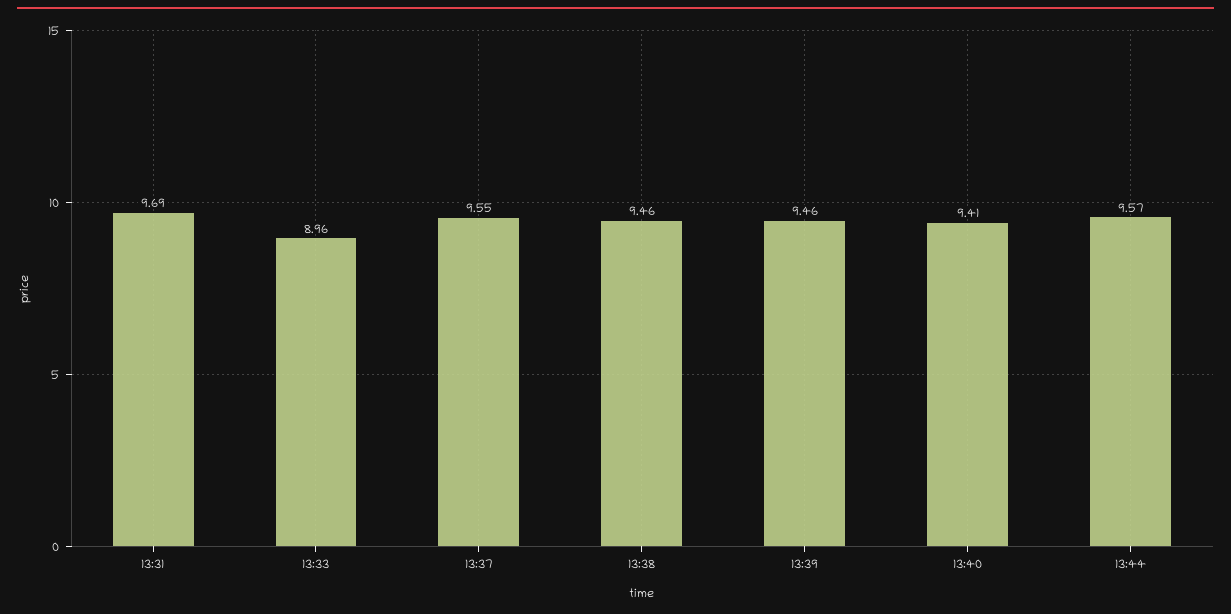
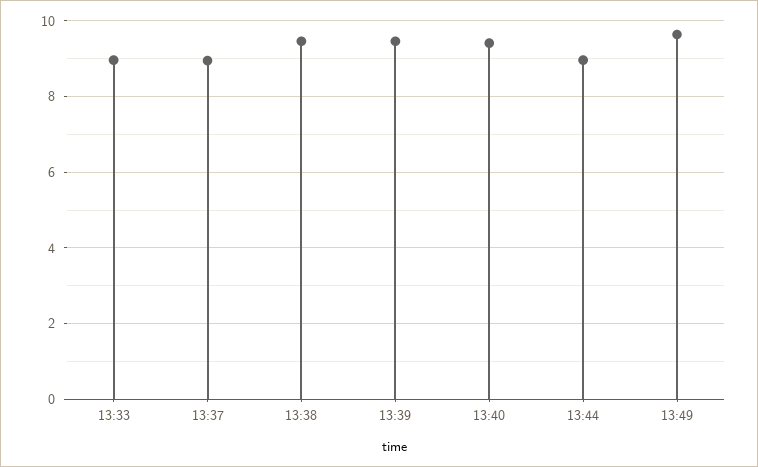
13:31: 9.69 -> none
13:37: 9.55 -> 9
13:44: 9.57 -> 9
13:49: none -> 9.6

